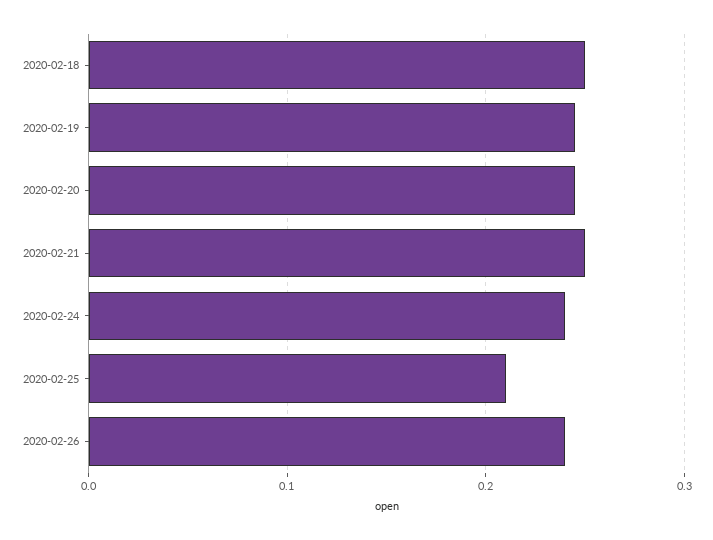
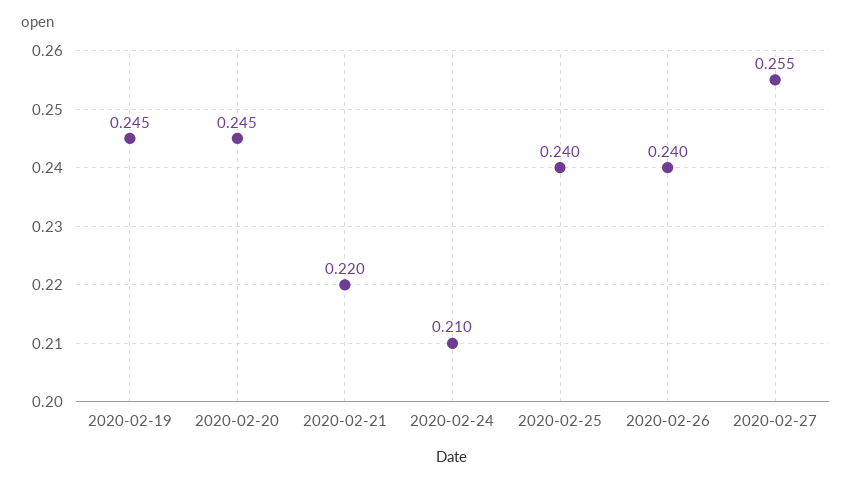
2020-02-18: 0.25 -> none
2020-02-21: 0.25 -> 0.22
2020-02-24: 0.24 -> 0.21
2020-02-25: 0.21 -> 0.24
2020-02-27: none -> 0.255

